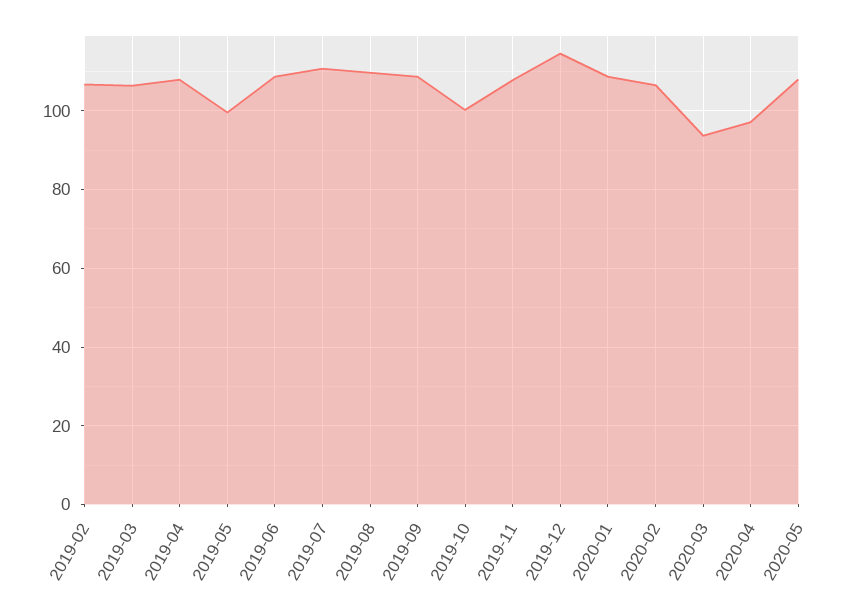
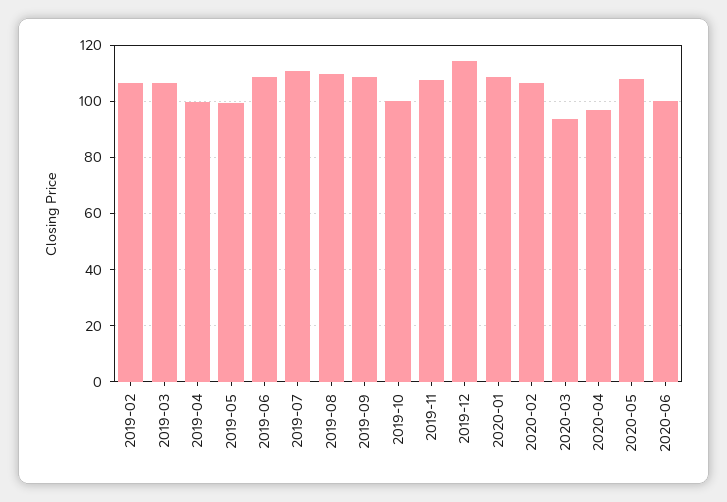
2019-04: 108 -> 100
2020-06: none -> 100

